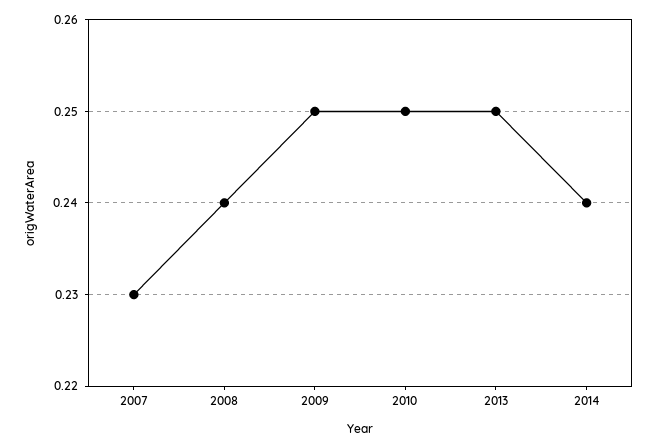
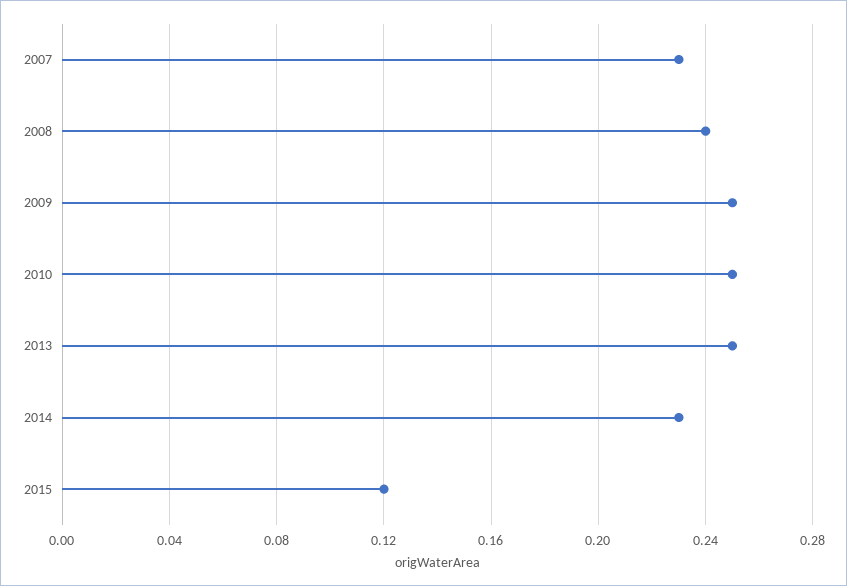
2014: 0.24 -> 0.23
2015: none -> 0.12

